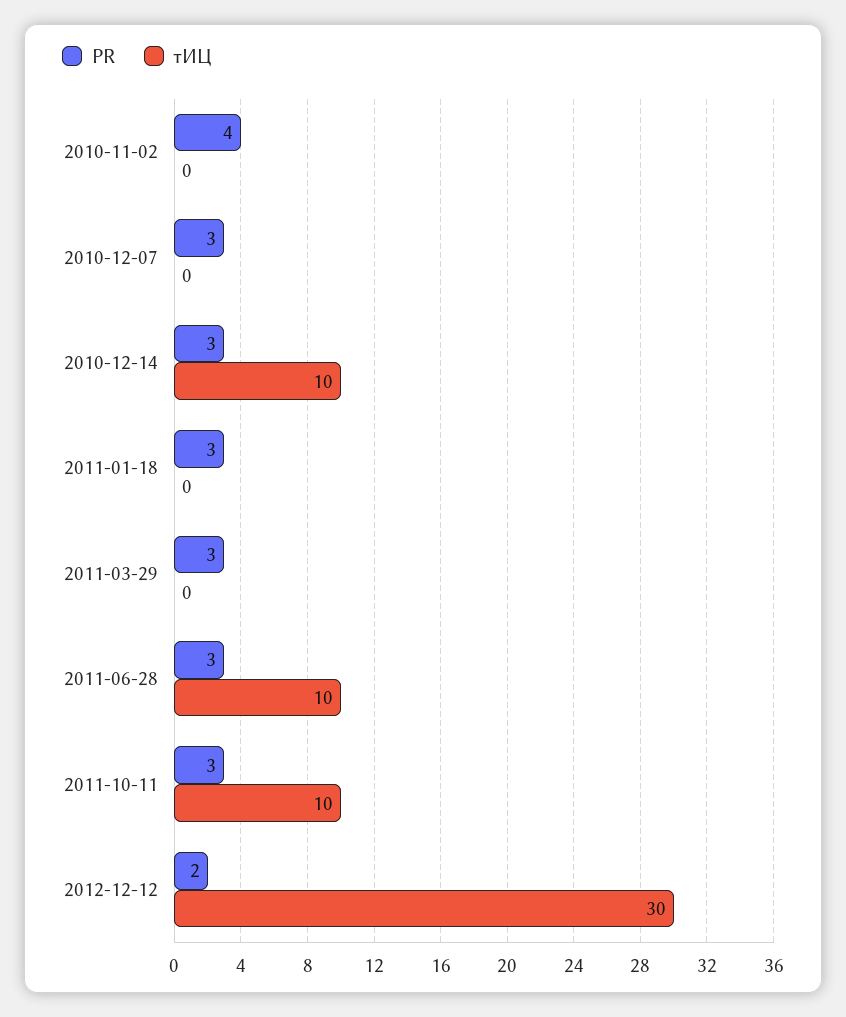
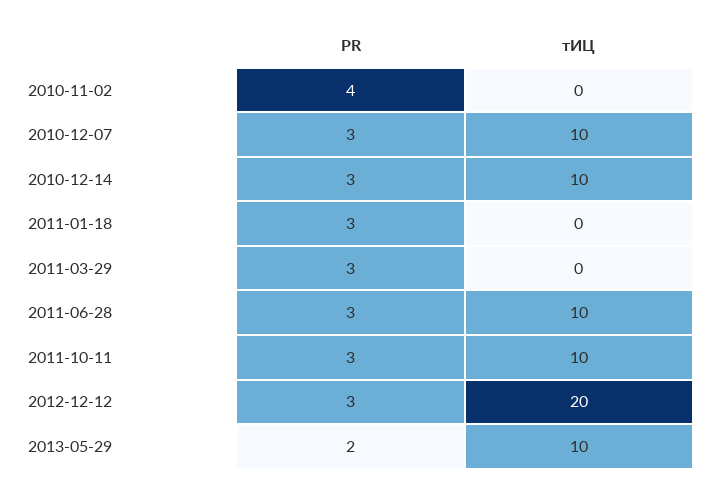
тИЦ, 2010-12-07: 0 -> 10
PR, 2012-12-12: 2 -> 3
тИЦ, 2012-12-12: 30 -> 20
PR, 2013-05-29: none -> 2
тИЦ, 2013-05-29: none -> 10

